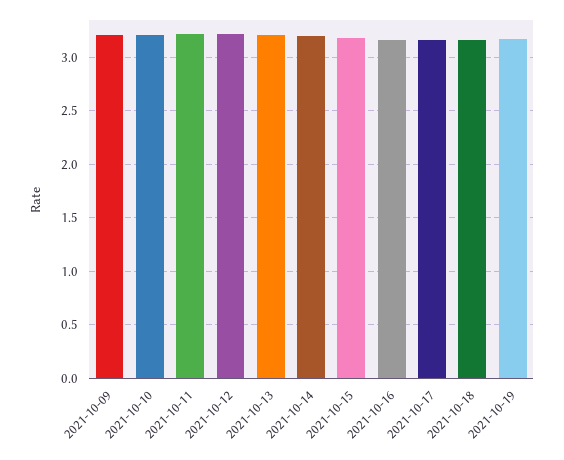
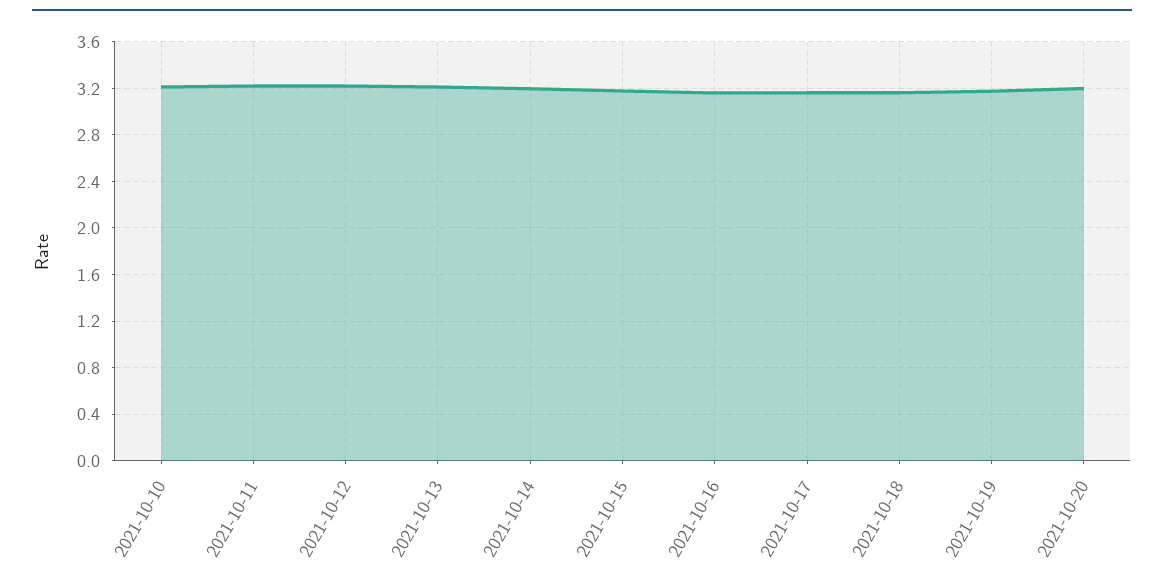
2021-10-09: 3.2 -> none
2021-10-20: none -> 3.2

